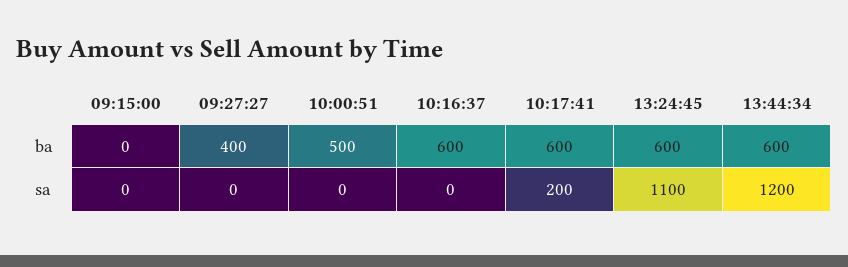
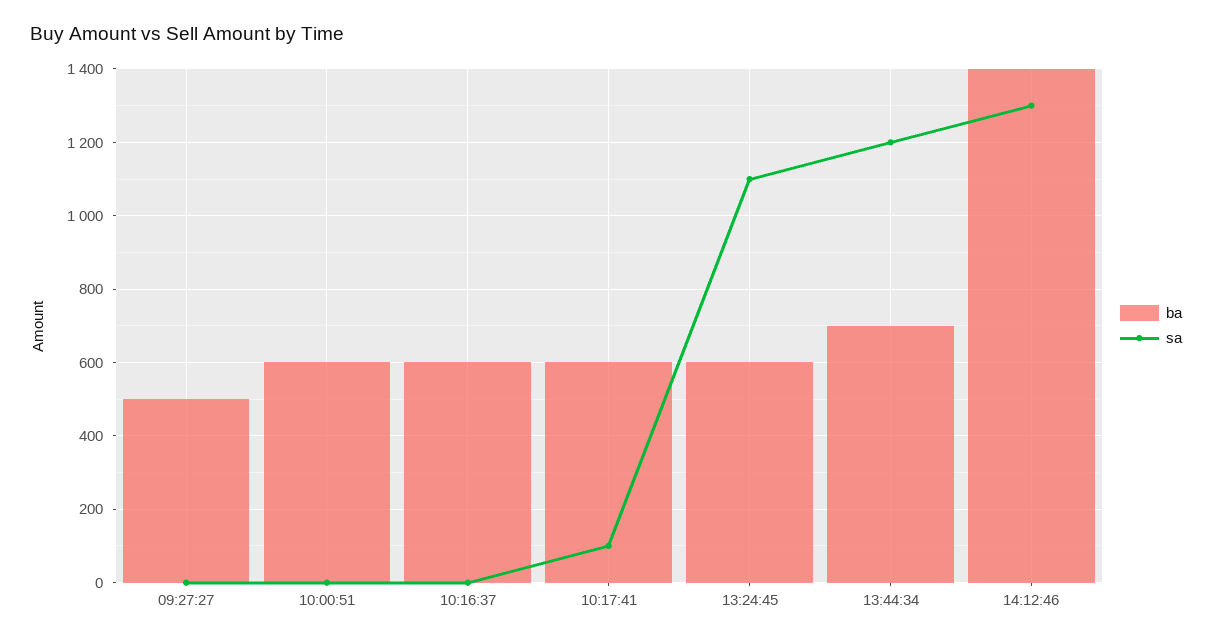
ba, 09:15:00: 0 -> none
ba, 09:27:27: 400 -> 500
ba, 10:00:51: 500 -> 600
ba, 13:44:34: 600 -> 700
sa, 09:15:00: 0 -> none
sa, 10:17:41: 200 -> 100
ba, 14:12:46: none -> 1400
sa, 14:12:46: none -> 1300

